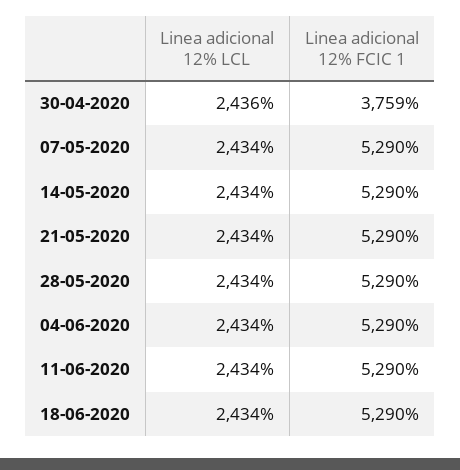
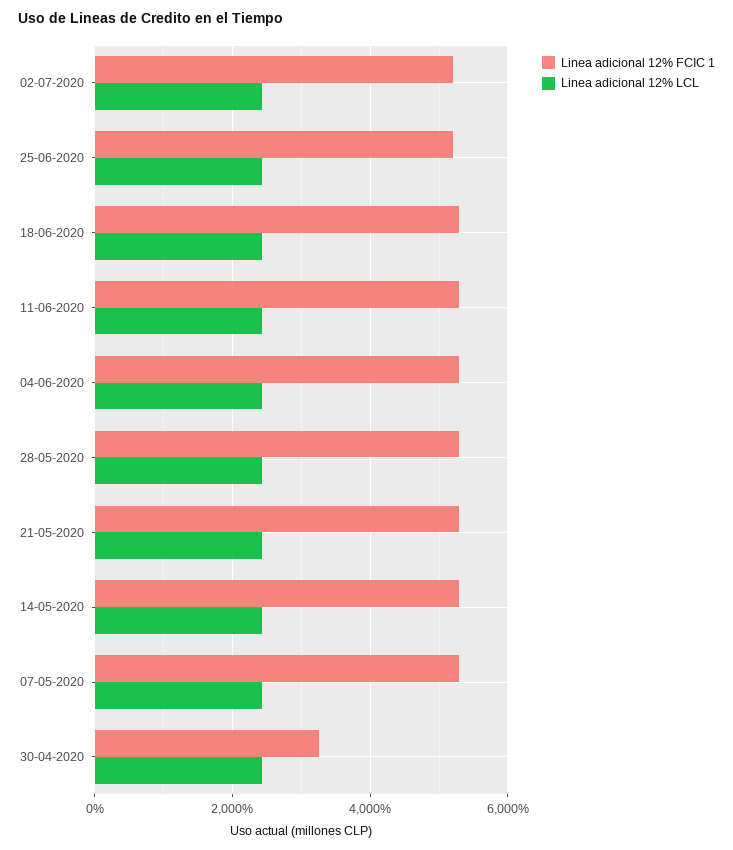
Linea adicional 12% FCIC 1, 30-04-2020: 3759 -> 3200
Linea adicional 12% FCIC 1, 02-07-2020: none -> 5200
Linea adicional 12% LCL, 02-07-2020: none -> 2400
Linea adicional 12% FCIC 1, 25-06-2020: none -> 5200
Linea adicional 12% LCL, 25-06-2020: none -> 2400

